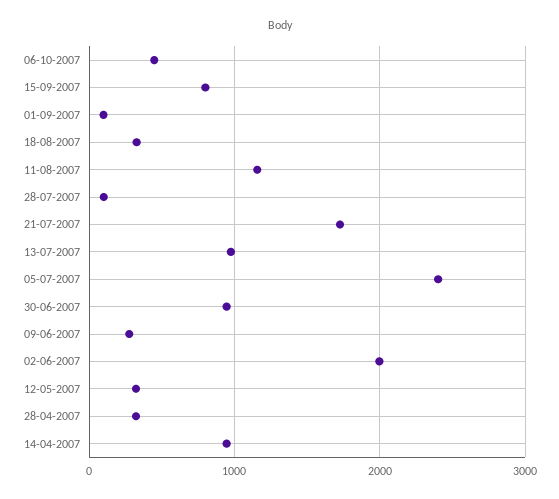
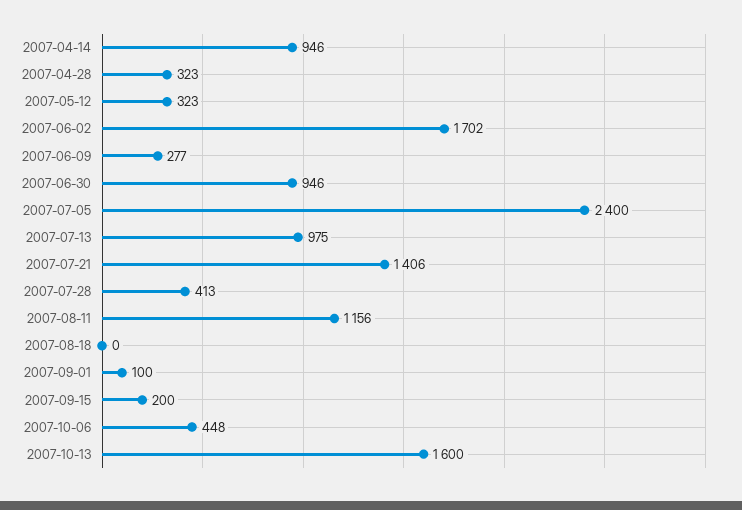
15-09-2007: 800 -> 200
18-08-2007: 300 -> 0
28-07-2007: 100 -> 413
21-07-2007: 1700 -> 1406
02-06-2007: 2000 -> 1702
2007-10-13: none -> 1600

